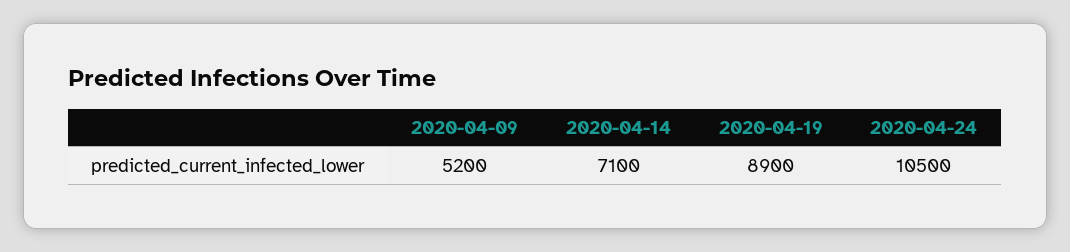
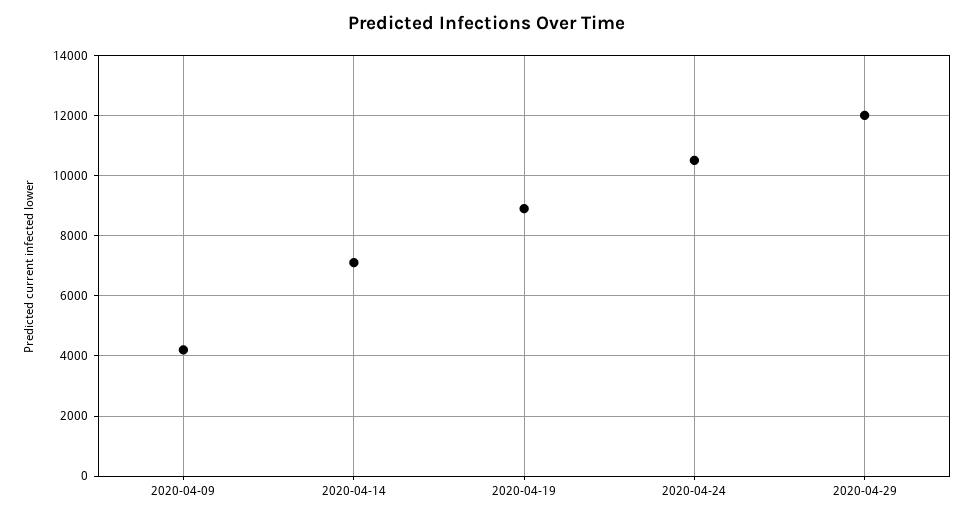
2020-04-09: 5200 -> 4200
2020-04-29: none -> 12000

